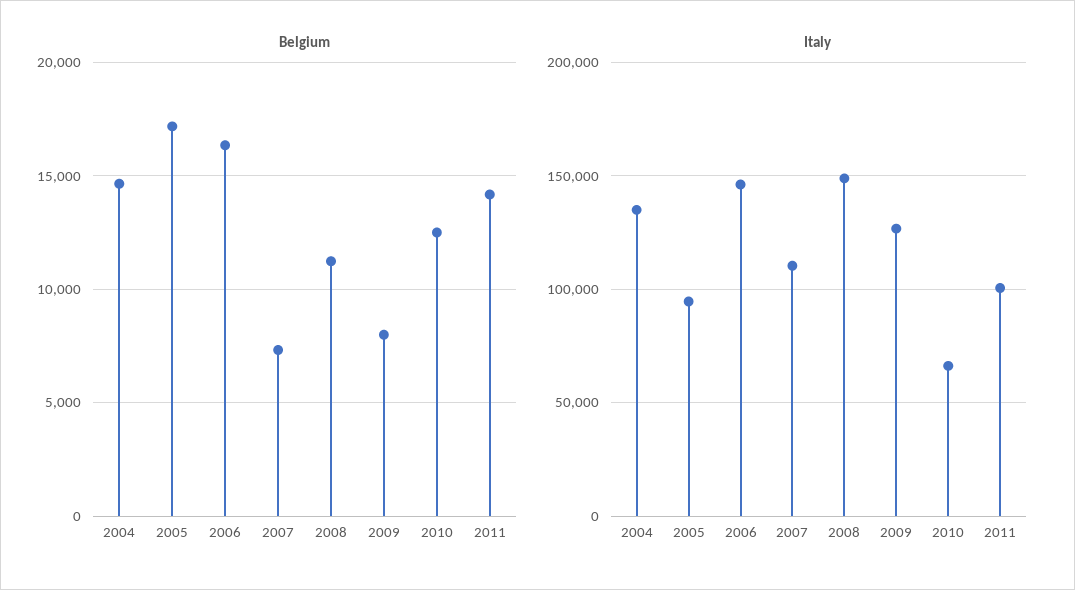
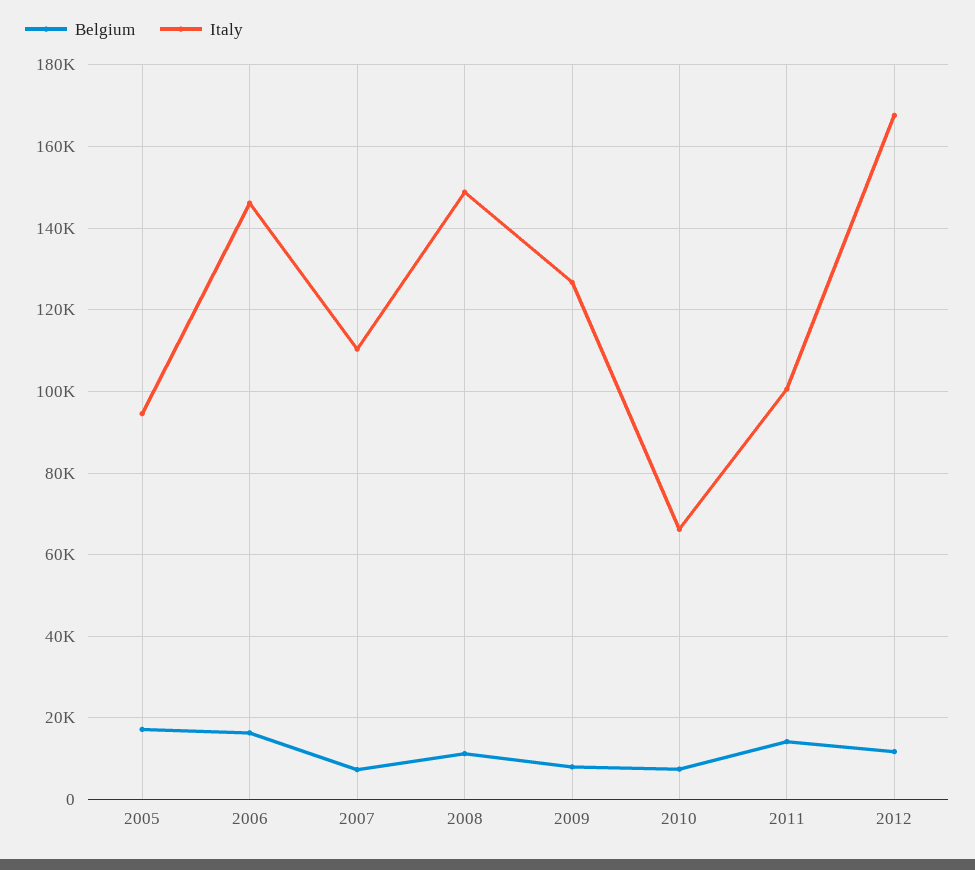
Belgium, 2004: 14500 -> none
Belgium, 2010: 12500 -> 8000
Italy, 2004: 135000 -> none
Belgium, 2012: none -> 12000
Italy, 2012: none -> 168000

